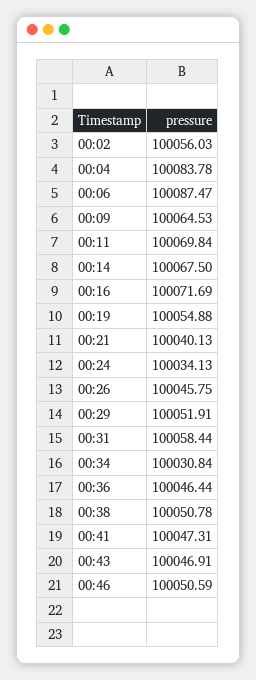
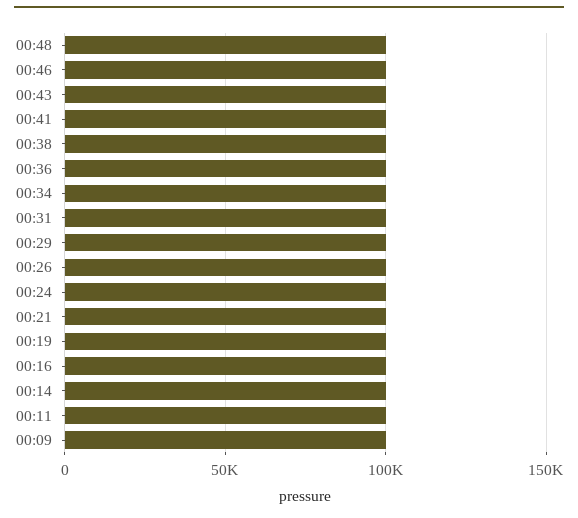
00:02: 100056.03 -> none
00:04: 100083.78 -> none
00:06: 100087.47 -> none
00:48: none -> 100000

